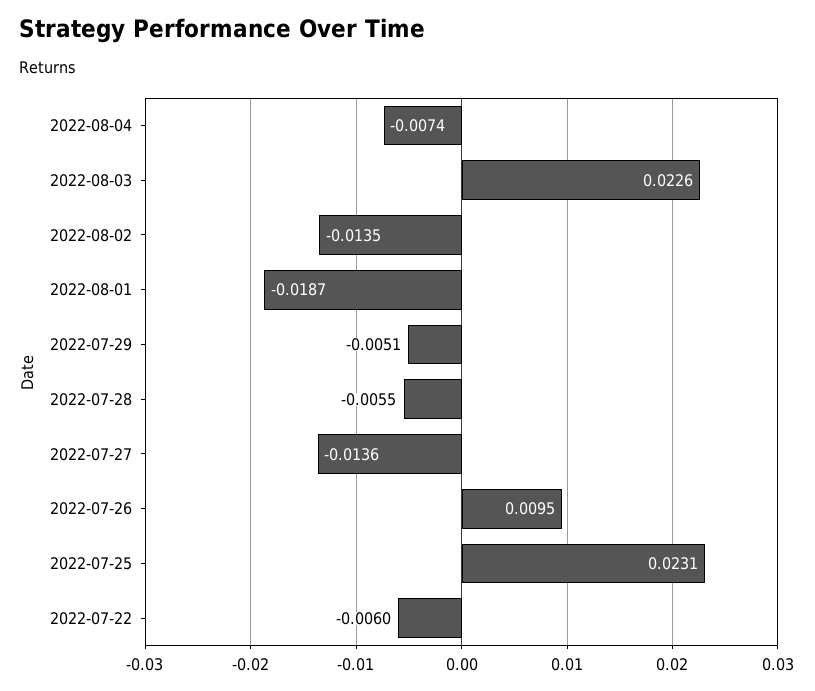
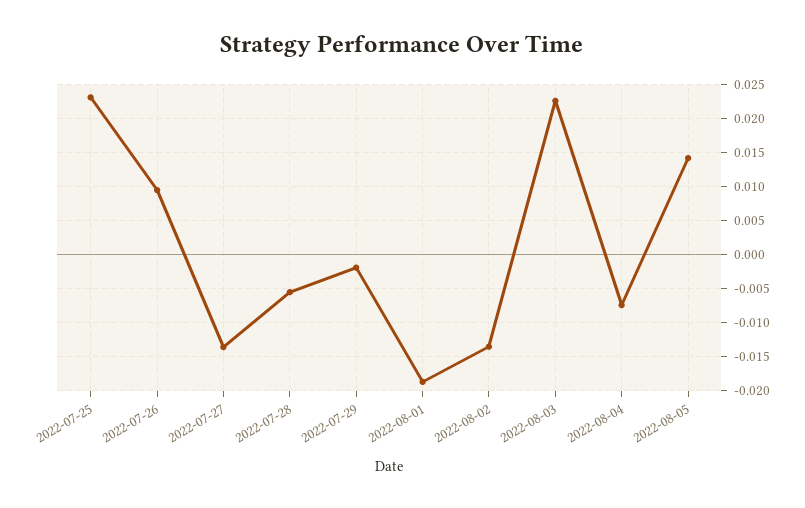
2022-07-29: -0.0051 -> -0.002
2022-07-22: -0.006 -> none
2022-08-05: none -> 0.014

